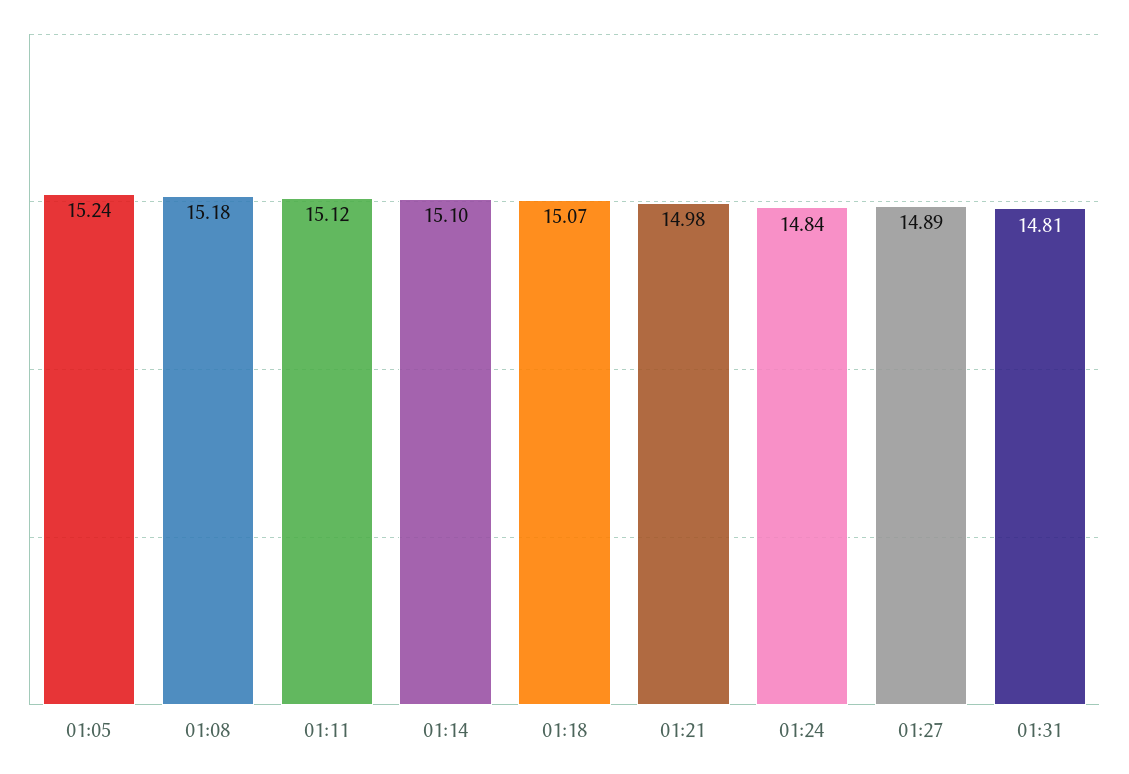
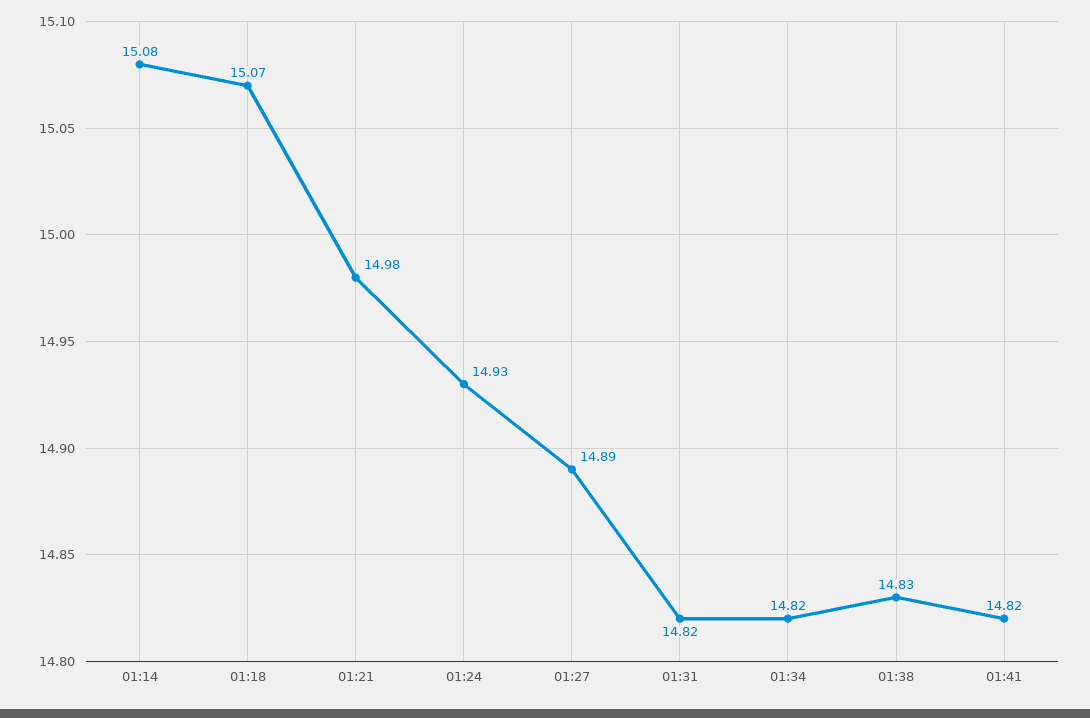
01:05: 15.24 -> none
01:08: 15.18 -> none
01:11: 15.12 -> none
01:14: 15.1 -> 15.08
01:24: 14.84 -> 14.93
01:31: 14.81 -> 14.82
01:34: none -> 14.82
01:38: none -> 14.83
01:41: none -> 14.82

